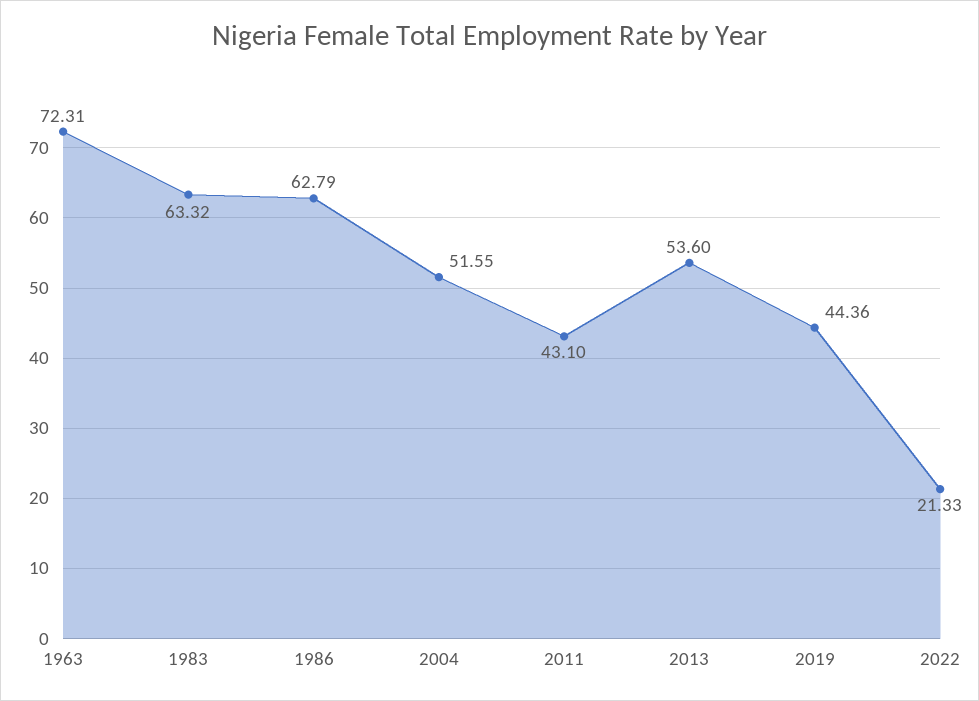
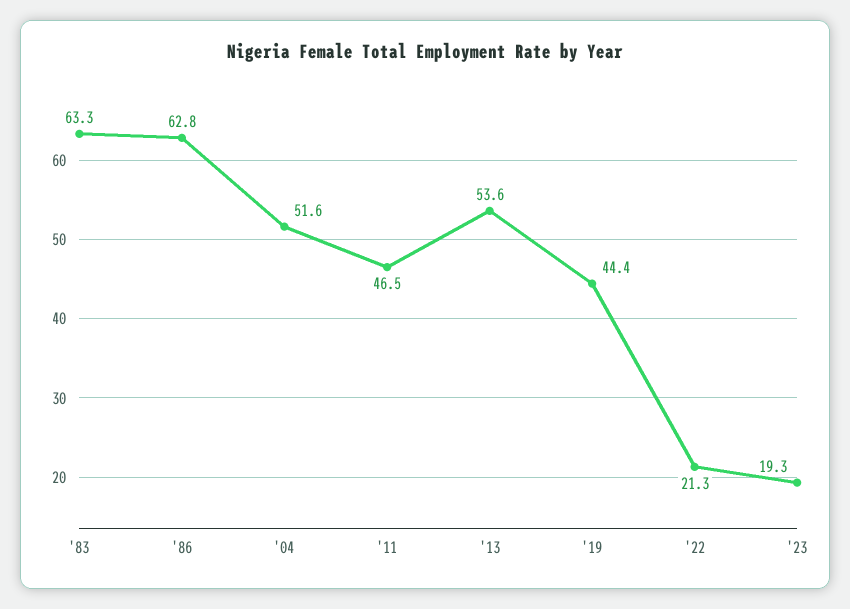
1963: 72.31 -> none
2011: 43.1 -> 46.5
'23: none -> 19.3

